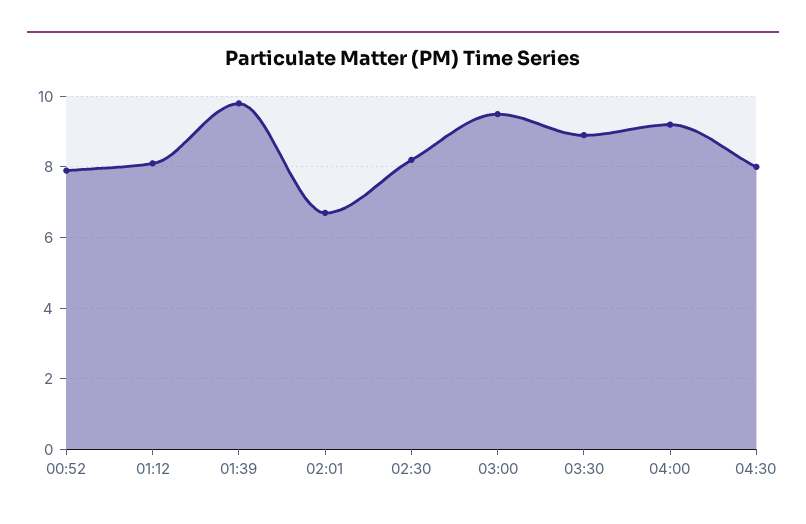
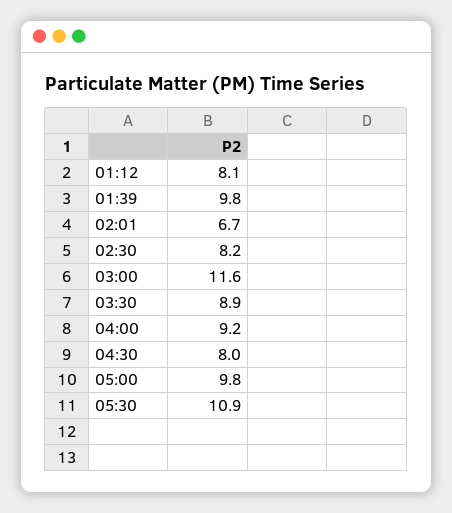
00:52: 8 -> none
03:00: 9.5 -> 11.6
05:00: none -> 9.8
05:30: none -> 10.9

